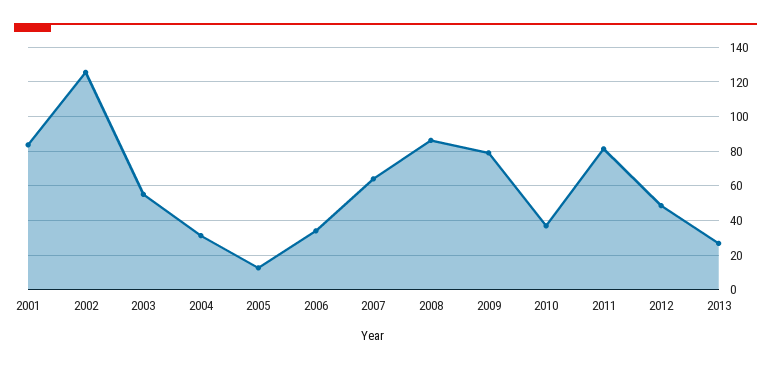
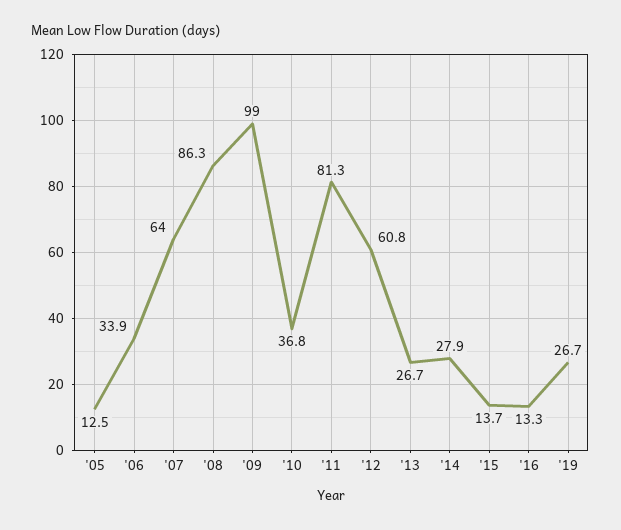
2001: 85 -> none
2002: 125 -> none
2003: 55 -> none
2004: 30 -> none
2009: 80 -> 99
2012: 50 -> 60.8
'14: none -> 27.9
'15: none -> 13.7
'16: none -> 13.3
'19: none -> 26.7

